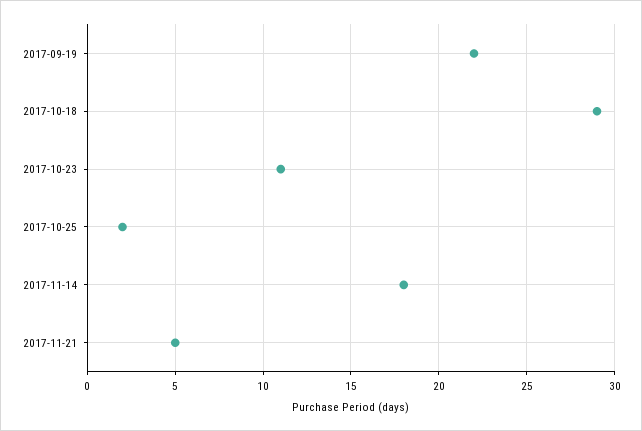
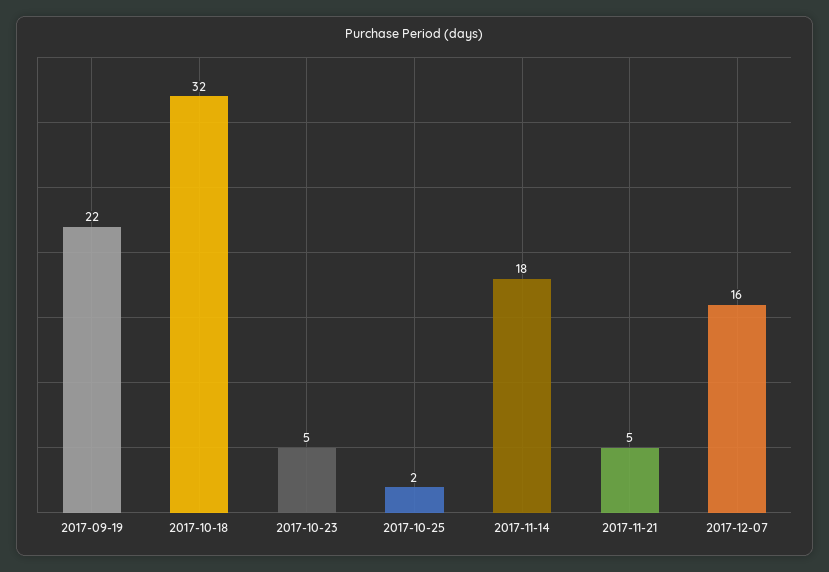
2017-10-18: 29 -> 32
2017-10-23: 11 -> 5
2017-12-07: none -> 16

